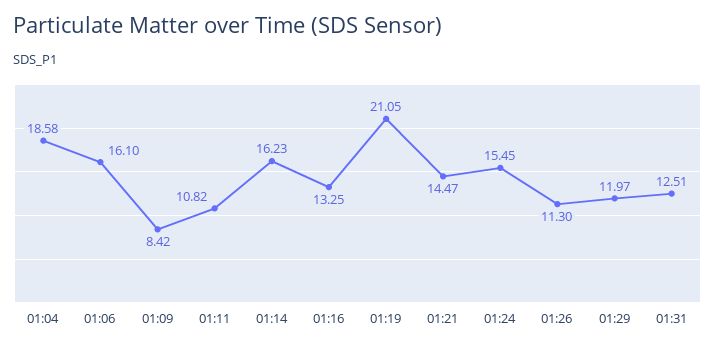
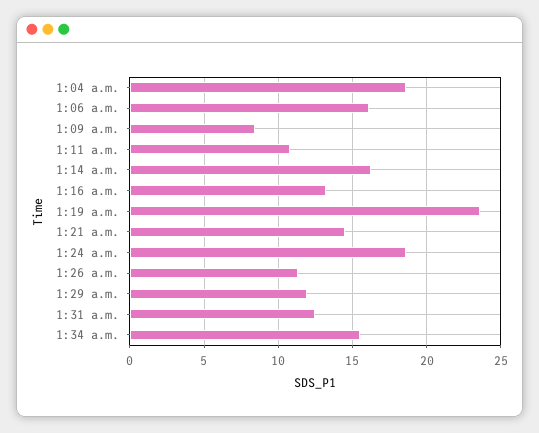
01:19: 21.05 -> 23.5
01:24: 15.45 -> 18.5
1:34 a.m.: none -> 15.5

